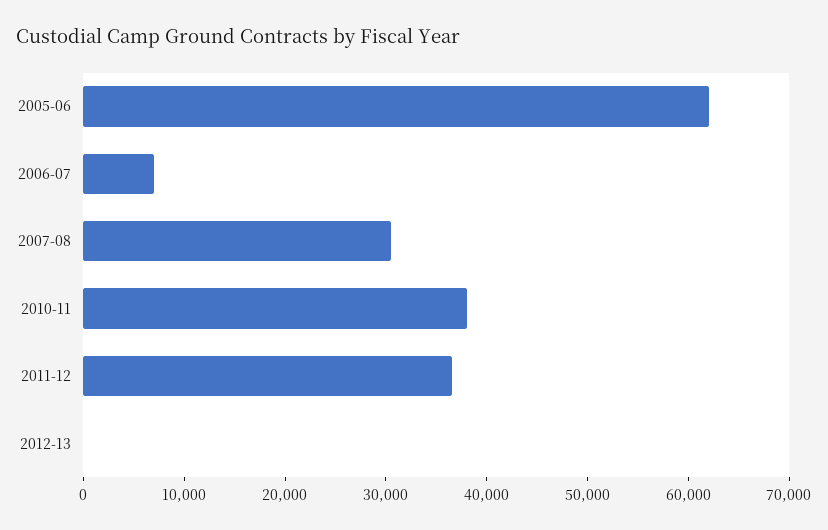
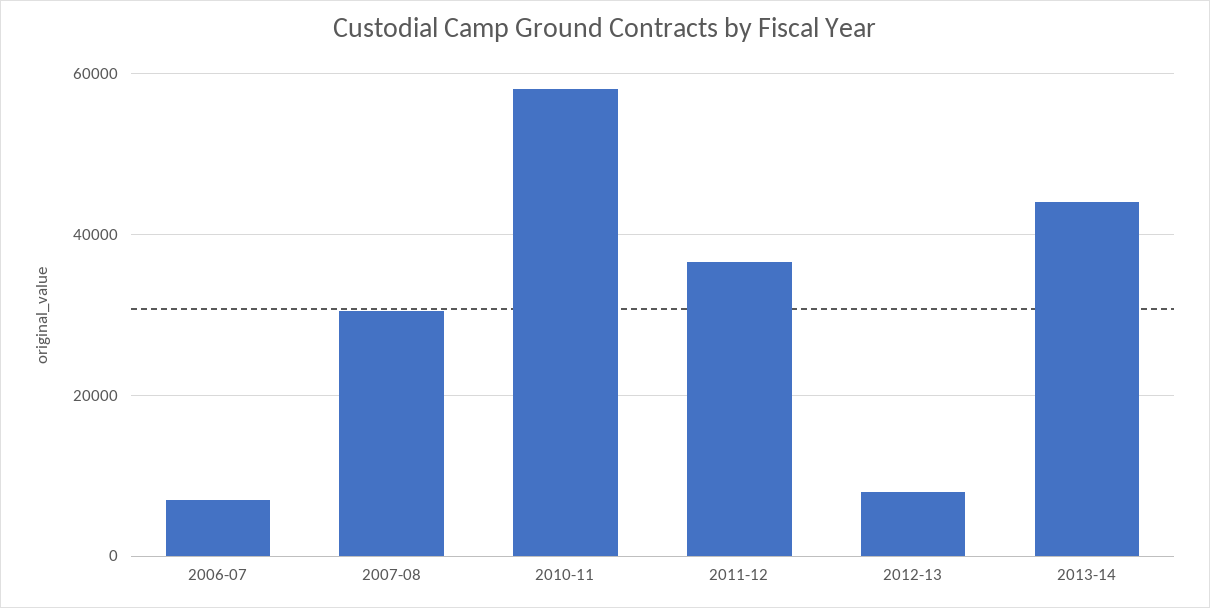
2005-06: 62000 -> none
2010-11: 38000 -> 58000
2012-13: 0 -> 8000
2013-14: none -> 44000

